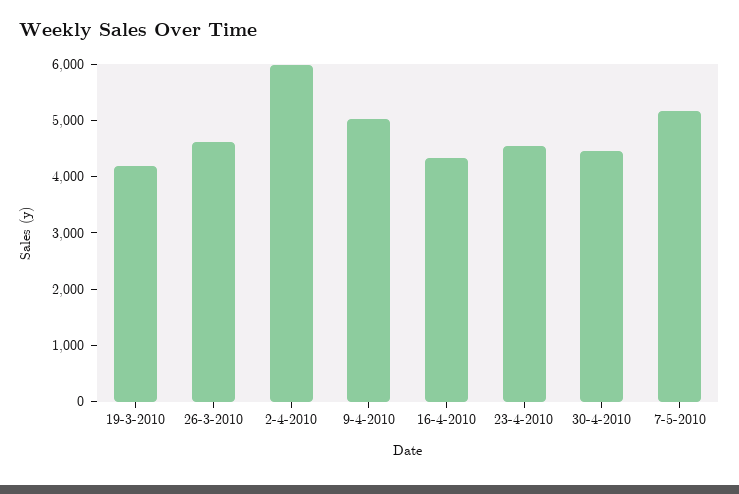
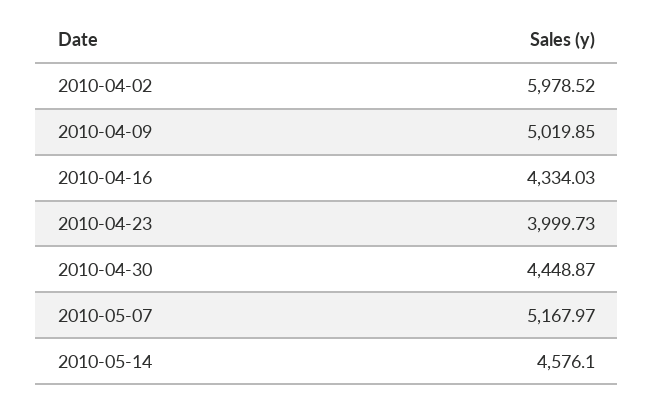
19-3-2010: 4200 -> none
26-3-2010: 4600 -> none
23-4-2010: 4600 -> 3999.73
2010-05-14: none -> 4576.1

